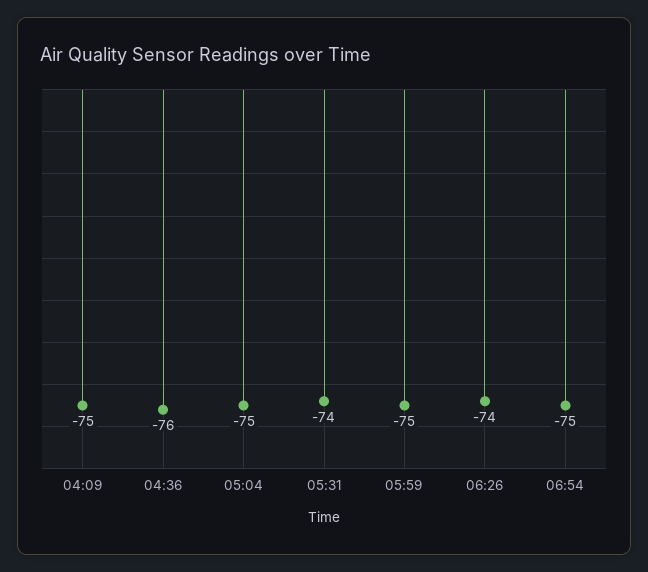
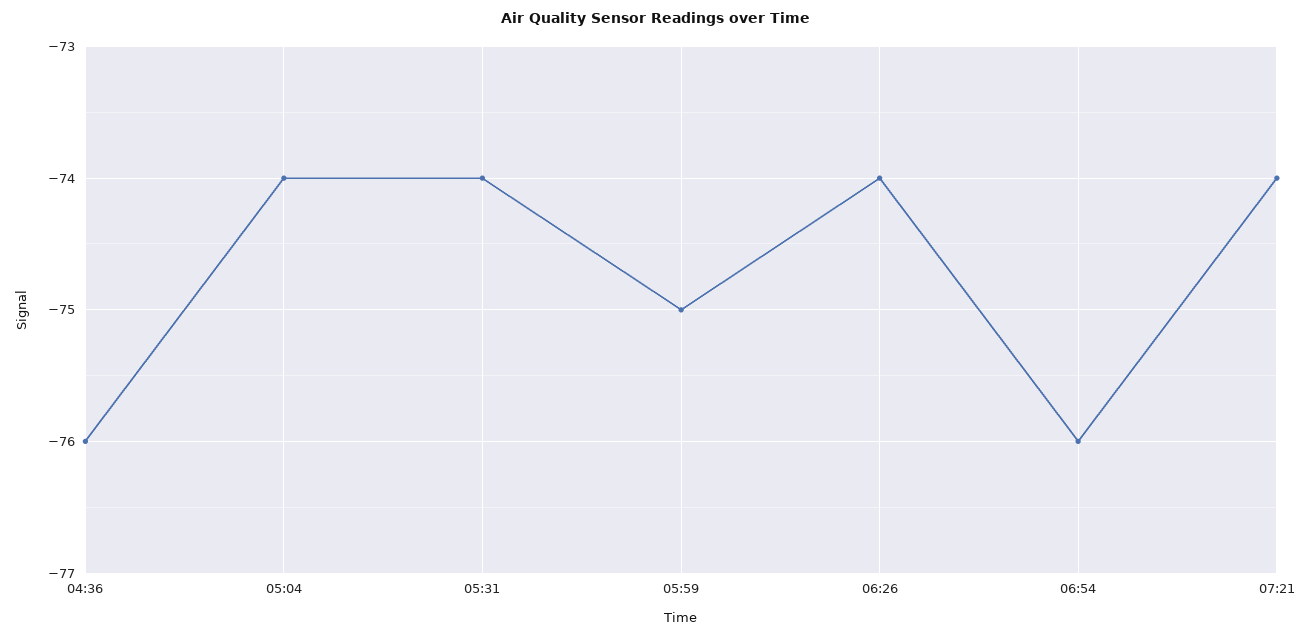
04:09: -75 -> none
05:04: -75 -> -74
06:54: -75 -> -76
07:21: none -> -74

